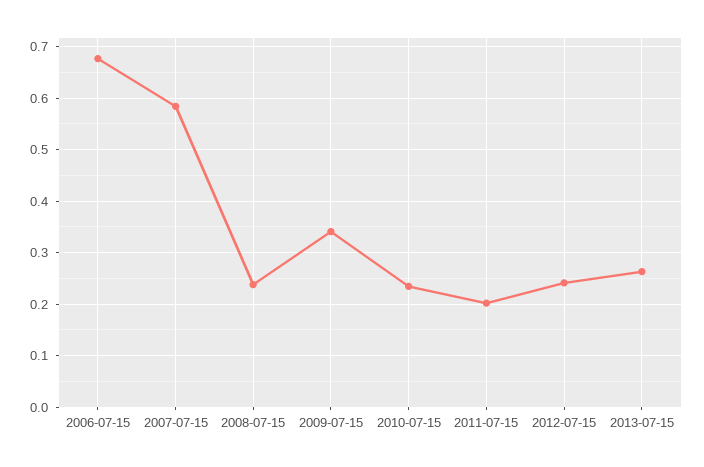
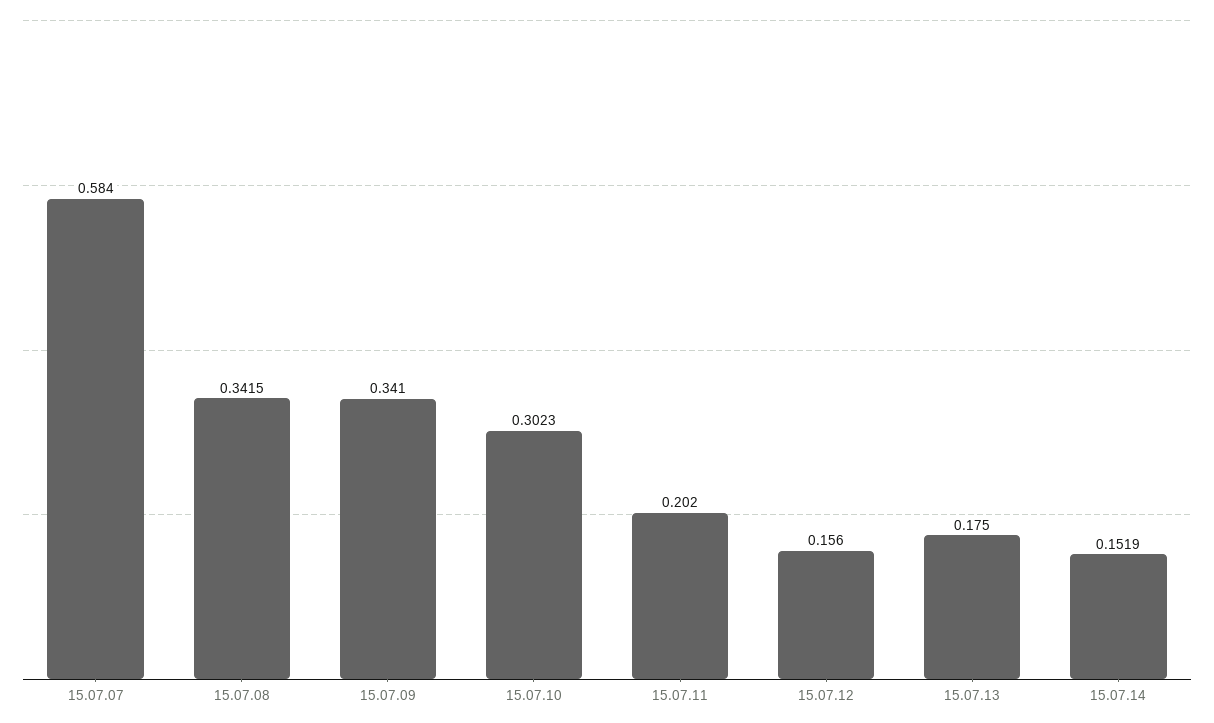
2006-07-15: 0.68 -> none
2008-07-15: 0.24 -> 0.3415
2010-07-15: 0.24 -> 0.3023
2012-07-15: 0.24 -> 0.156
2013-07-15: 0.26 -> 0.175
15.07.14: none -> 0.1519

